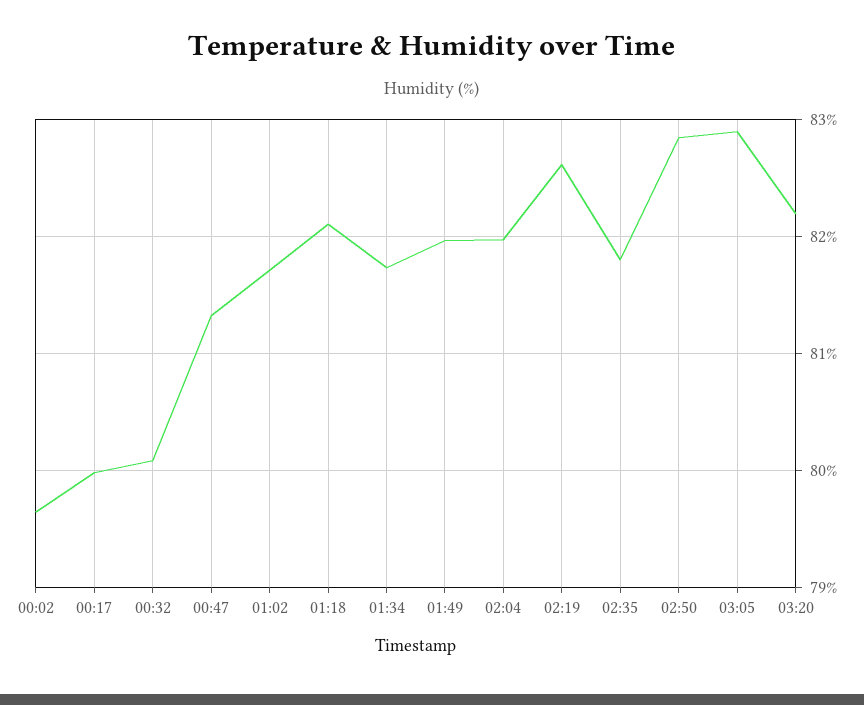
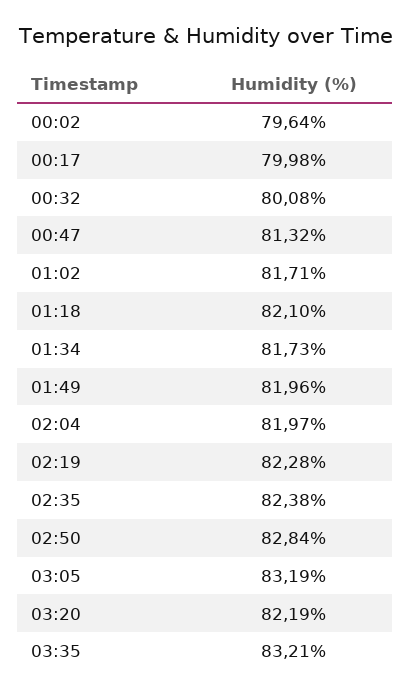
02:19: 82.6 -> 82.28
02:35: 81.8 -> 82.38
03:05: 82.9 -> 83.19
03:35: none -> 83.21

